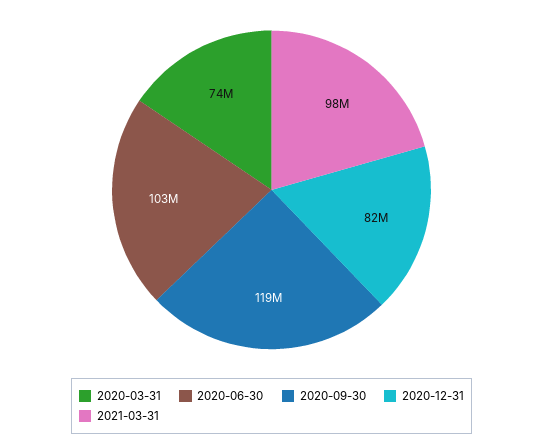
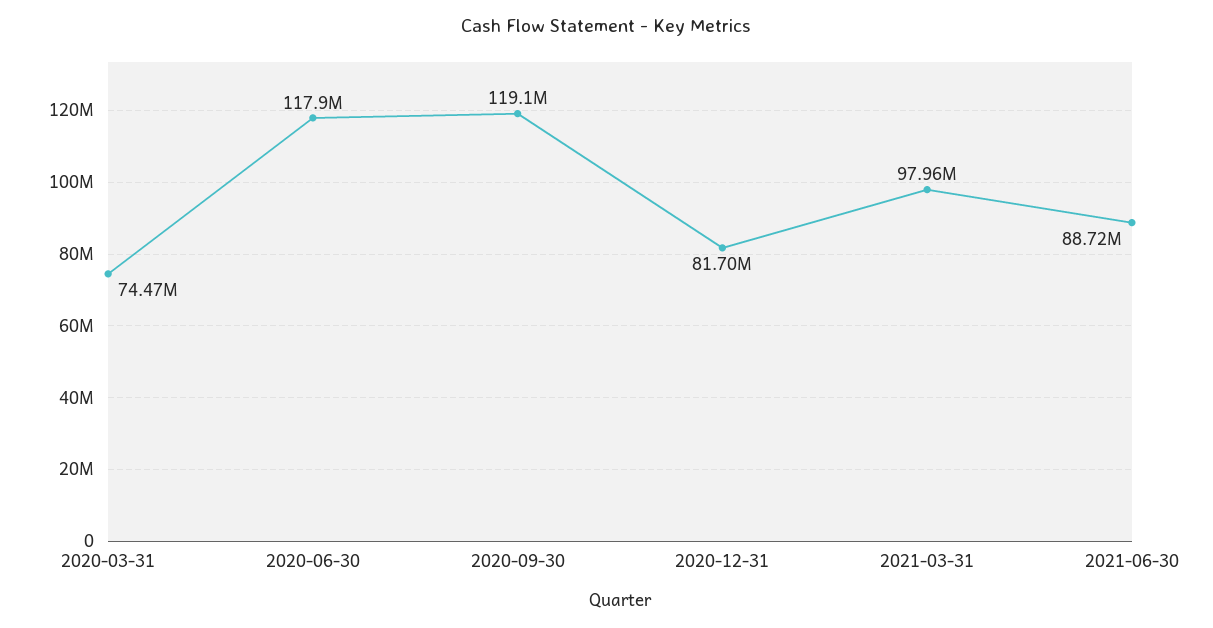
2020-06-30: 103000000 -> 117900000
2021-06-30: none -> 88720000

